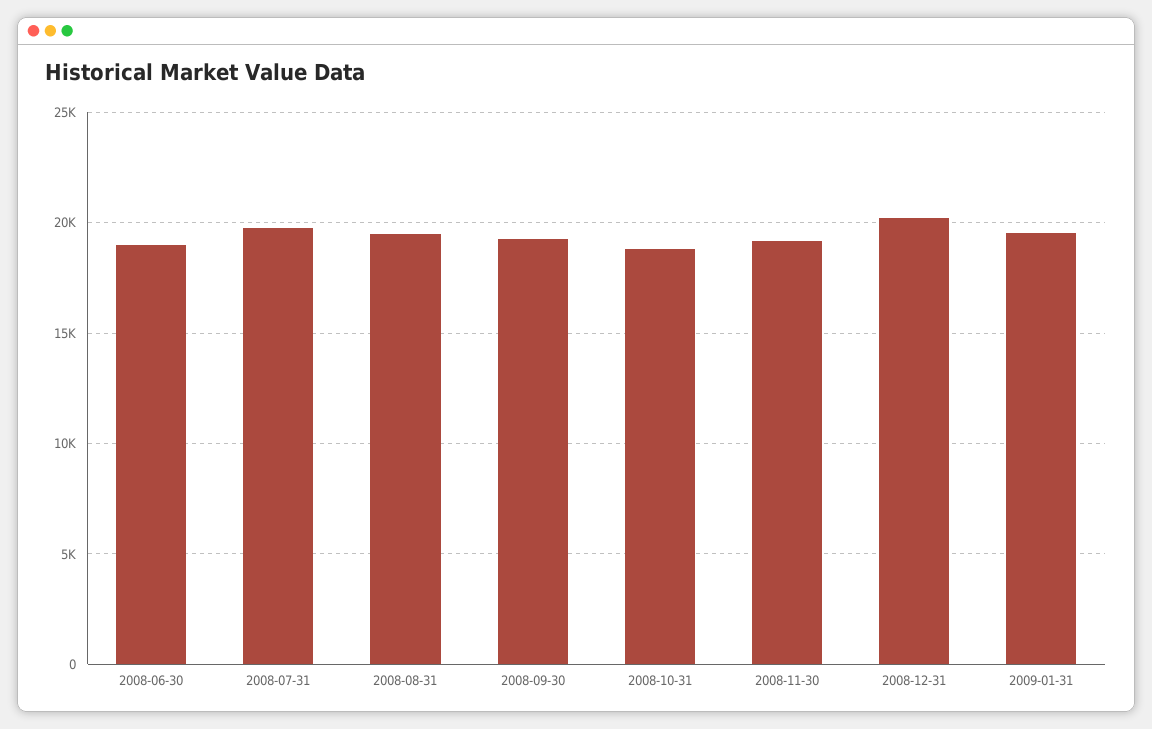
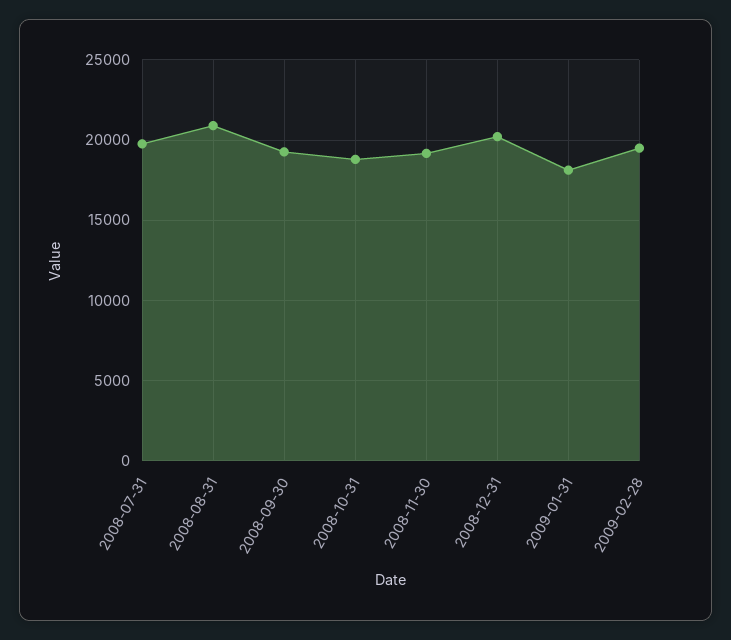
2008-06-30: 19000 -> none
2008-08-31: 19500 -> 21000
2009-01-31: 19500 -> 18000
2009-02-28: none -> 19500

